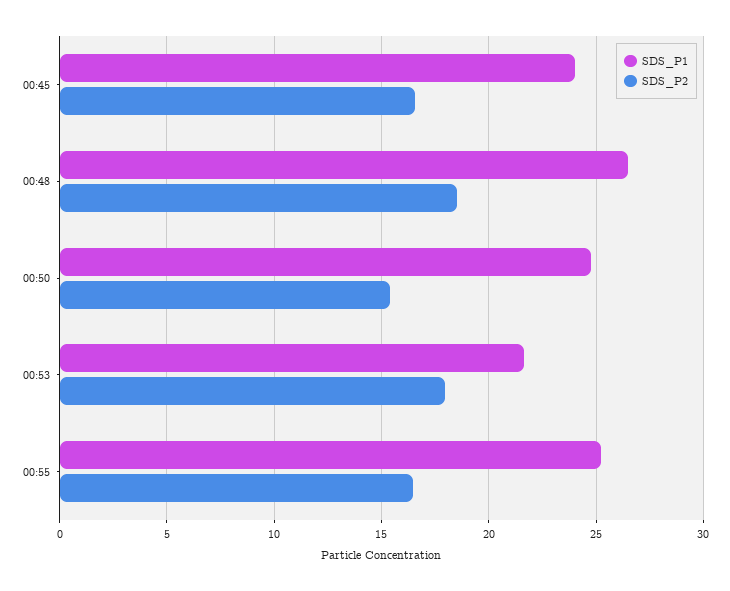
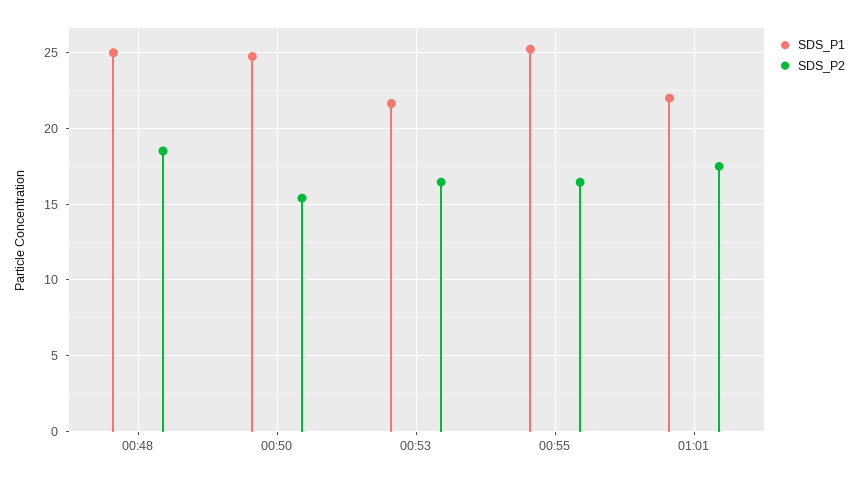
SDS_P1, 00:45: 24 -> none
SDS_P2, 00:45: 16.5 -> none
SDS_P1, 00:48: 26.5 -> 25
SDS_P2, 00:53: 18 -> 16.5
SDS_P1, 01:01: none -> 22
SDS_P2, 01:01: none -> 17.5

